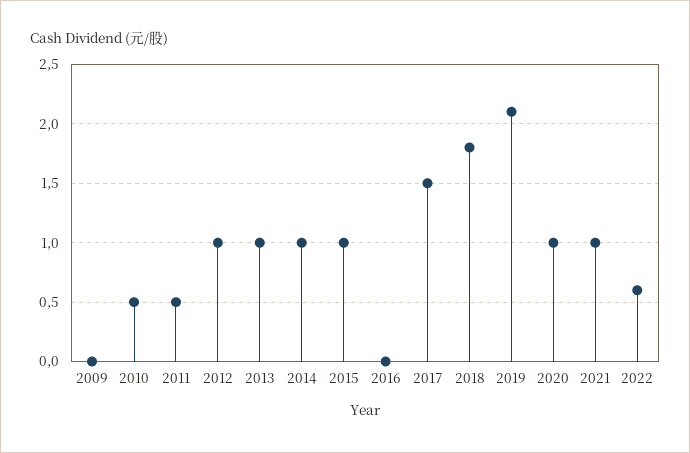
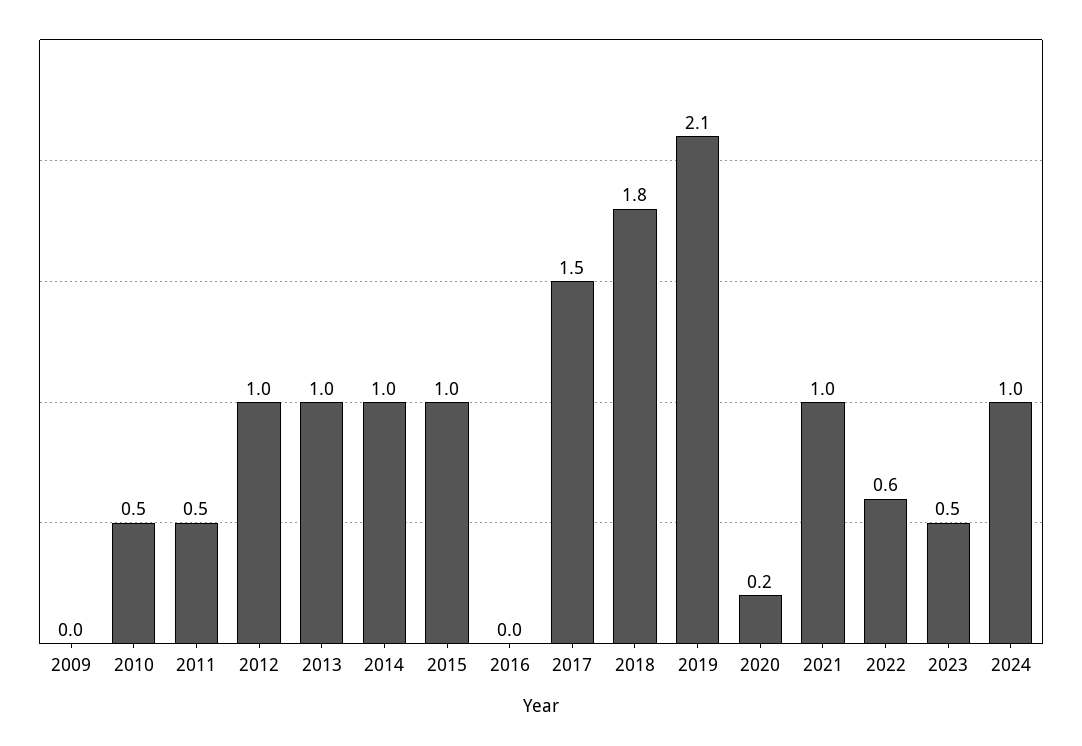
2020: 1 -> 0.2
2023: none -> 0.5
2024: none -> 1

